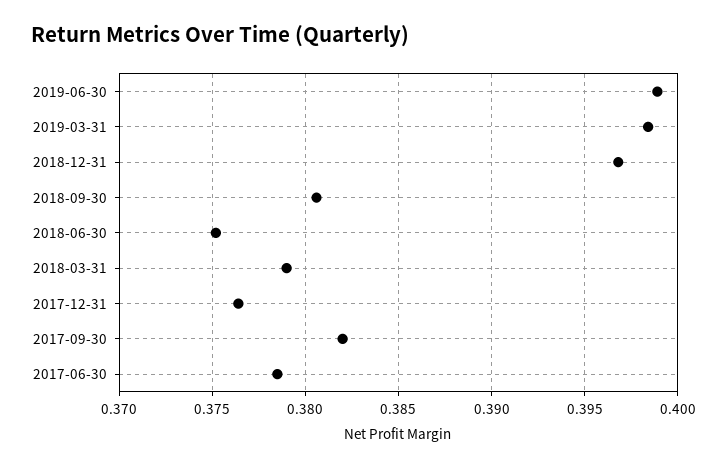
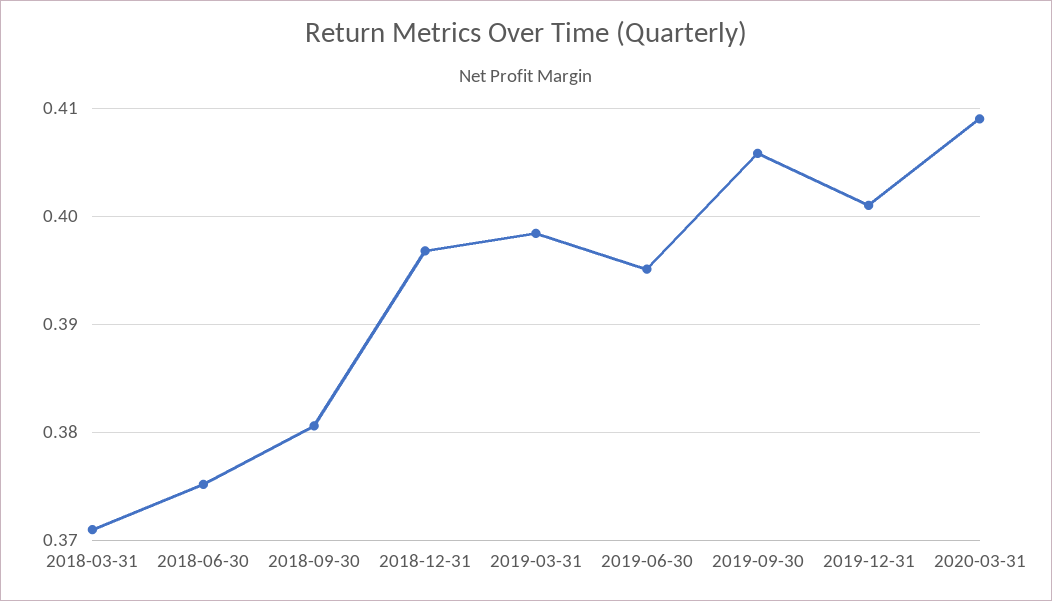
2019-06-30: 0.399 -> 0.395
2018-03-31: 0.379 -> 0.371
2017-12-31: 0.3765 -> none
2017-09-30: 0.382 -> none
2017-06-30: 0.3785 -> none
2019-09-30: none -> 0.406
2019-12-31: none -> 0.401
2020-03-31: none -> 0.409

